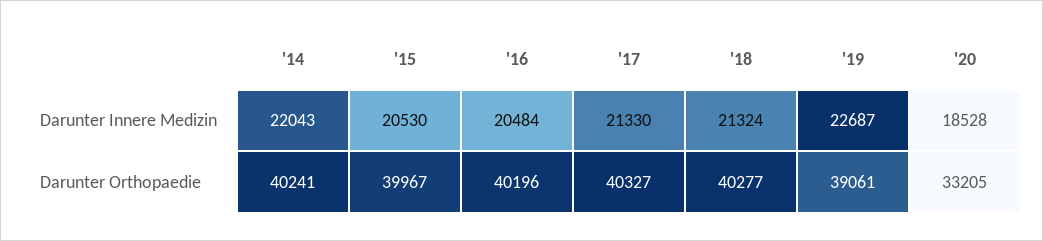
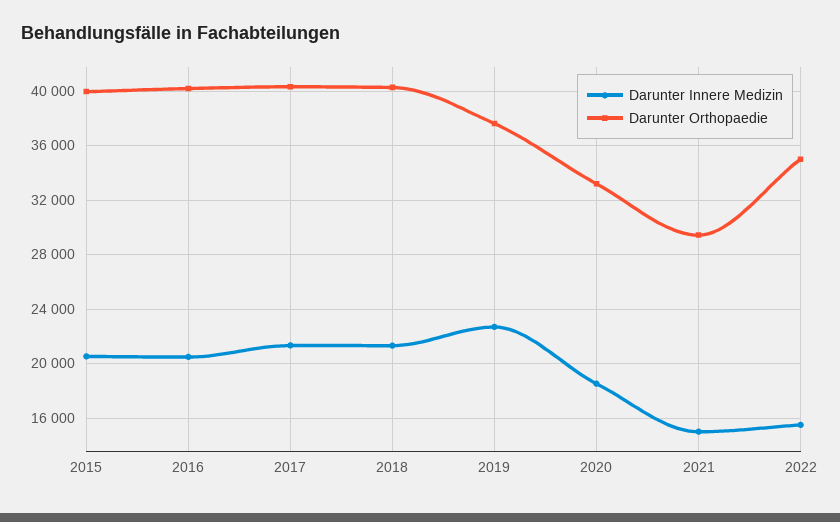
Darunter Innere Medizin, '14: 22043 -> none
Darunter Orthopaedie, '14: 40241 -> none
Darunter Orthopaedie, '19: 39061 -> 37500
Darunter Innere Medizin, 2021: none -> 15000
Darunter Orthopaedie, 2021: none -> 29500
Darunter Innere Medizin, 2022: none -> 15500
Darunter Orthopaedie, 2022: none -> 35000

